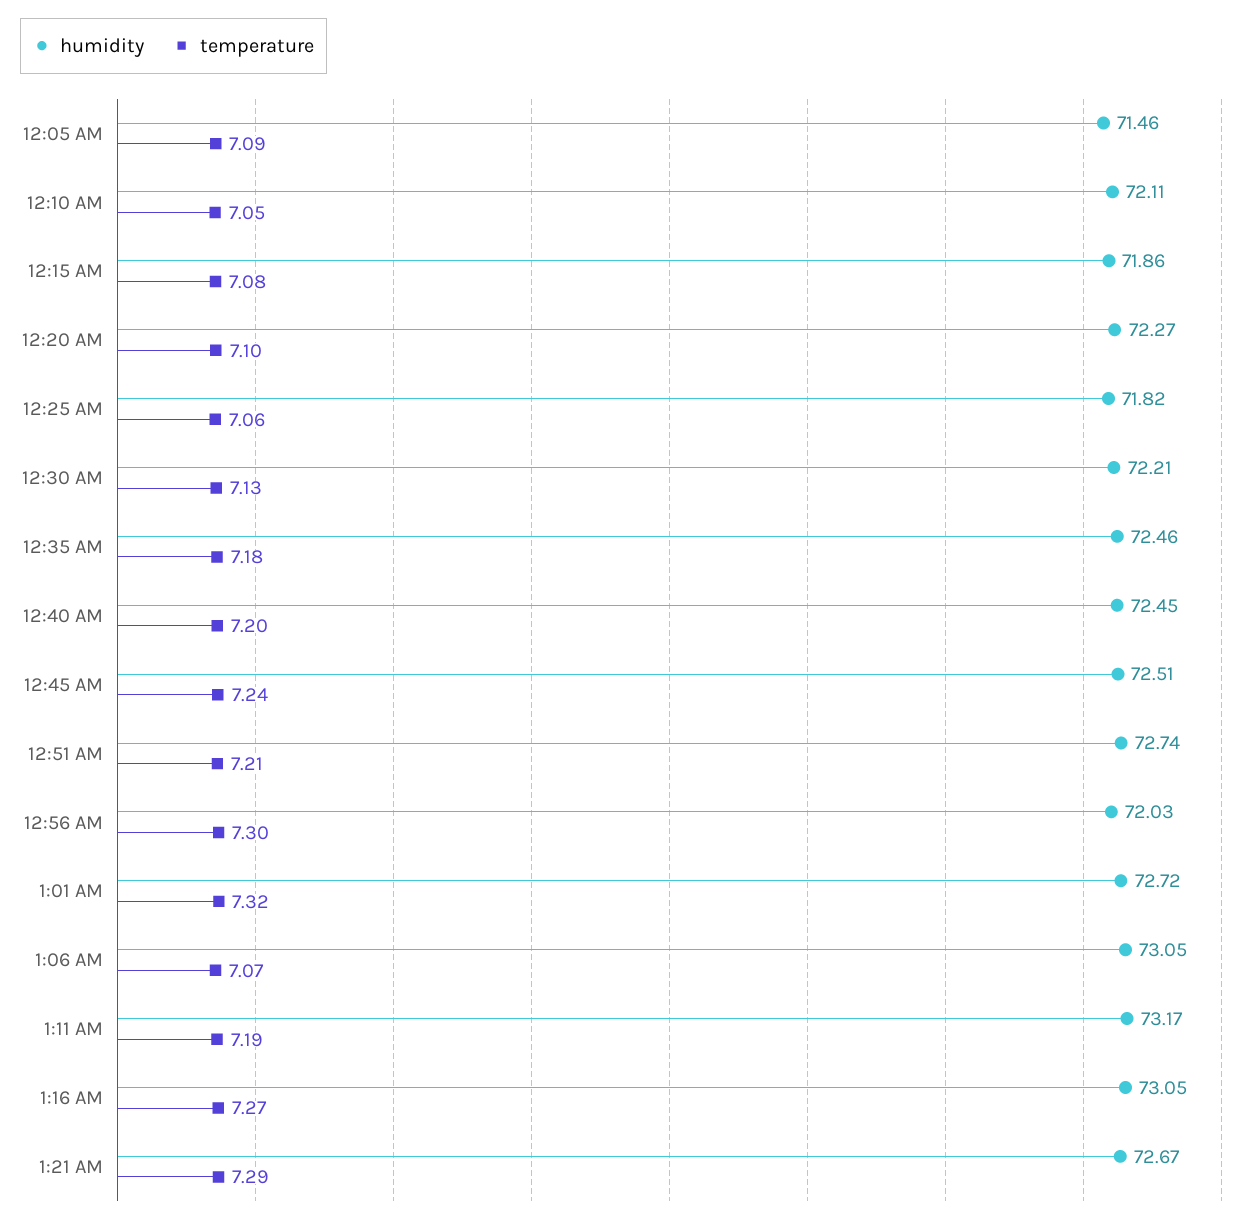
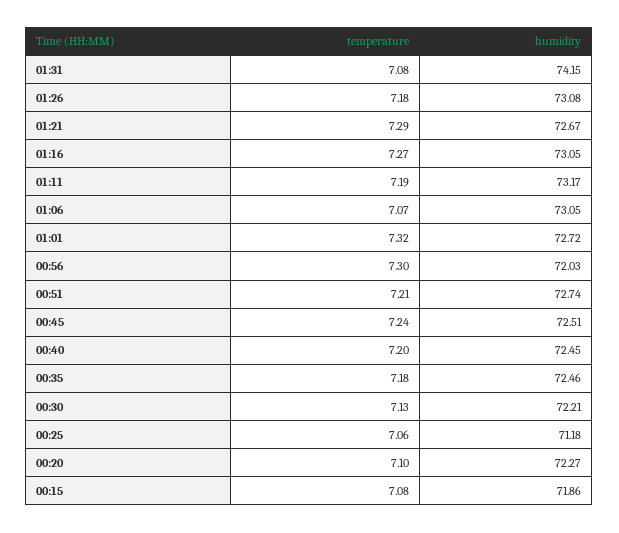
humidity, 12:05 AM: 71.46 -> none
temperature, 12:05 AM: 7.09 -> none
humidity, 12:10 AM: 72.11 -> none
temperature, 12:10 AM: 7.05 -> none
humidity, 12:25 AM: 71.82 -> 71.18
temperature, 01:31: none -> 7.08
humidity, 01:31: none -> 74.15
temperature, 01:26: none -> 7.18
humidity, 01:26: none -> 73.08

